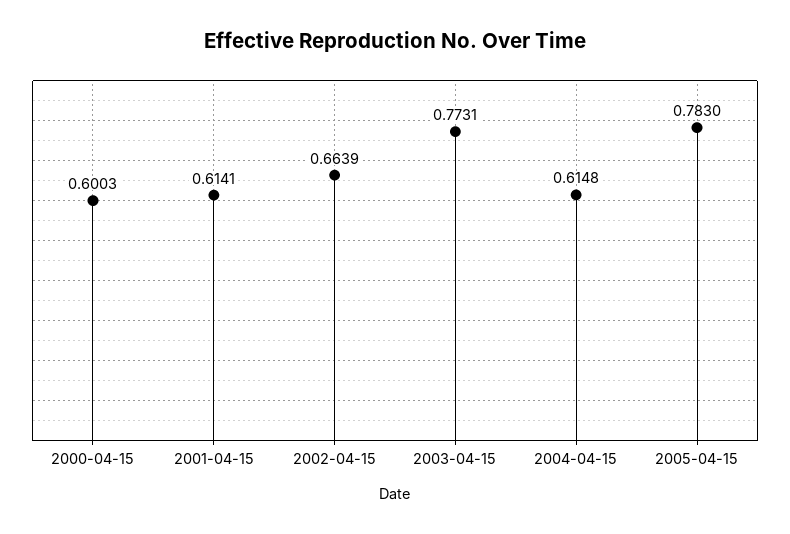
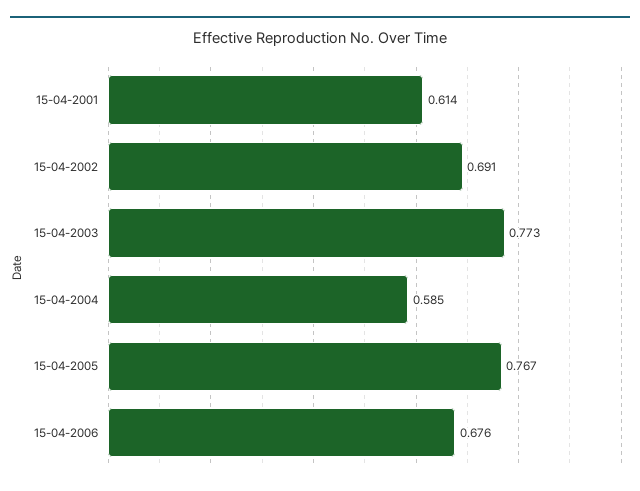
2000-04-15: 0.6003 -> none
2002-04-15: 0.6639 -> 0.691
2004-04-15: 0.6148 -> 0.585
2005-04-15: 0.783 -> 0.767
15-04-2006: none -> 0.676

